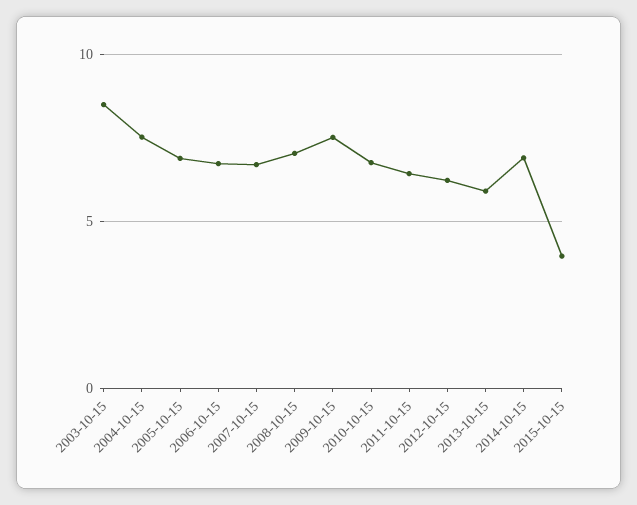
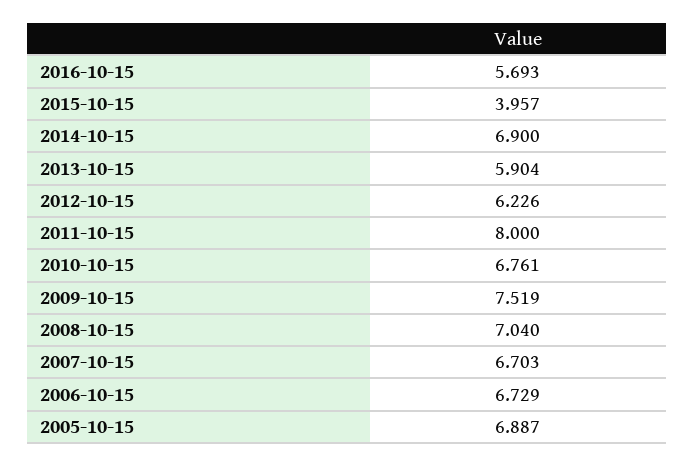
2003-10-15: 8.5 -> none
2004-10-15: 7.5 -> none
2011-10-15: 6.5 -> 8
2016-10-15: none -> 5.693

